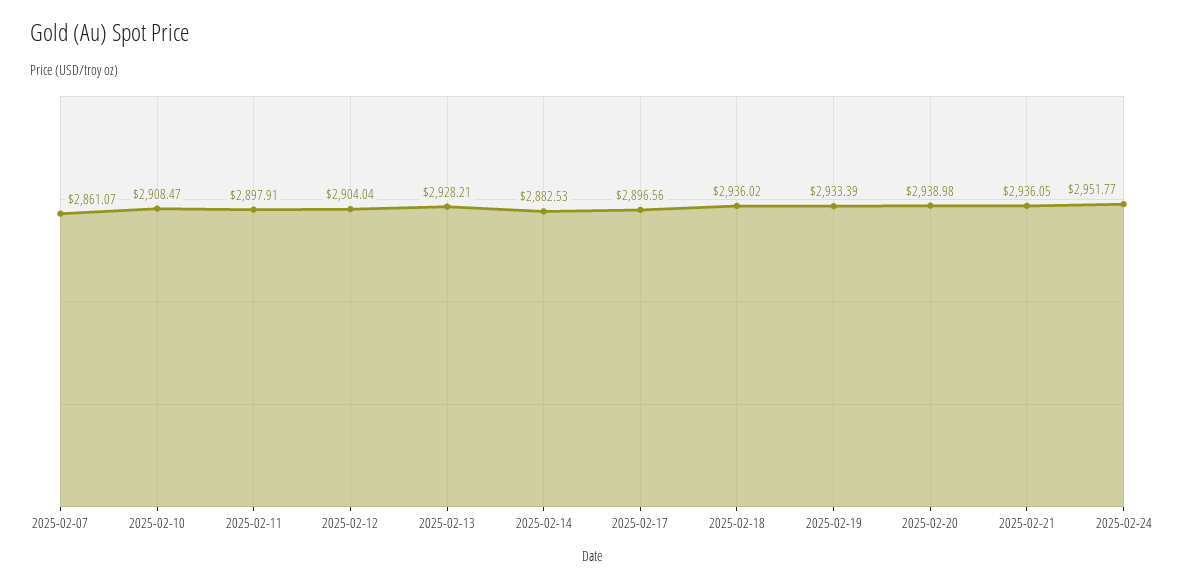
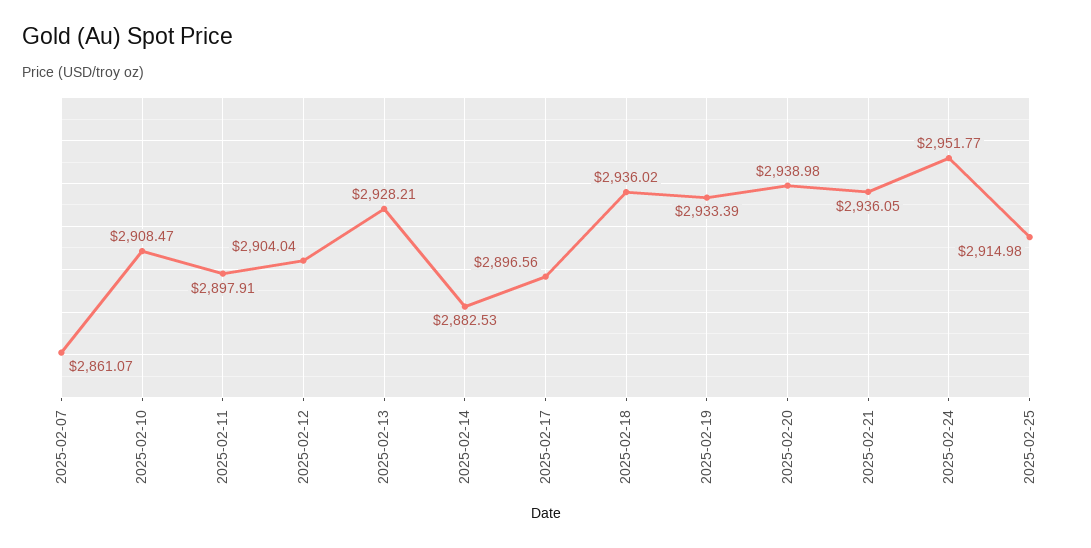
2025-02-25: none -> 2914.98

